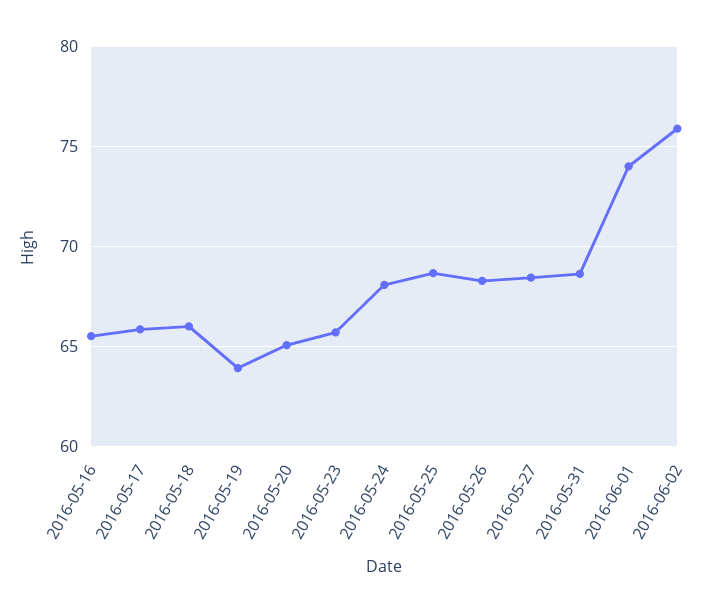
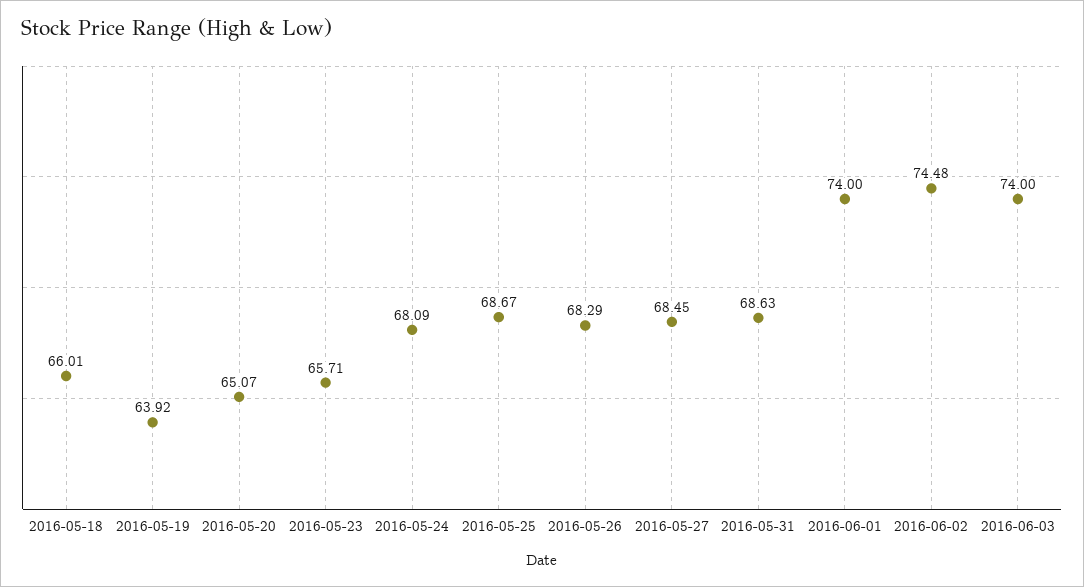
2016-05-16: 65.5 -> none
2016-05-17: 66 -> none
2016-06-02: 76 -> 74.48
2016-06-03: none -> 74

